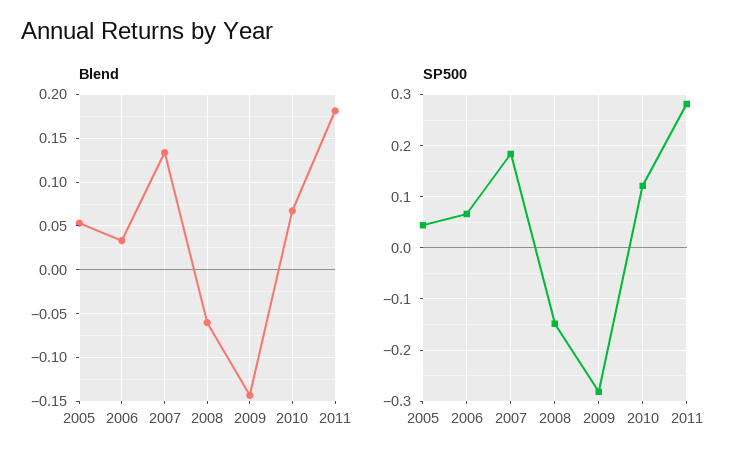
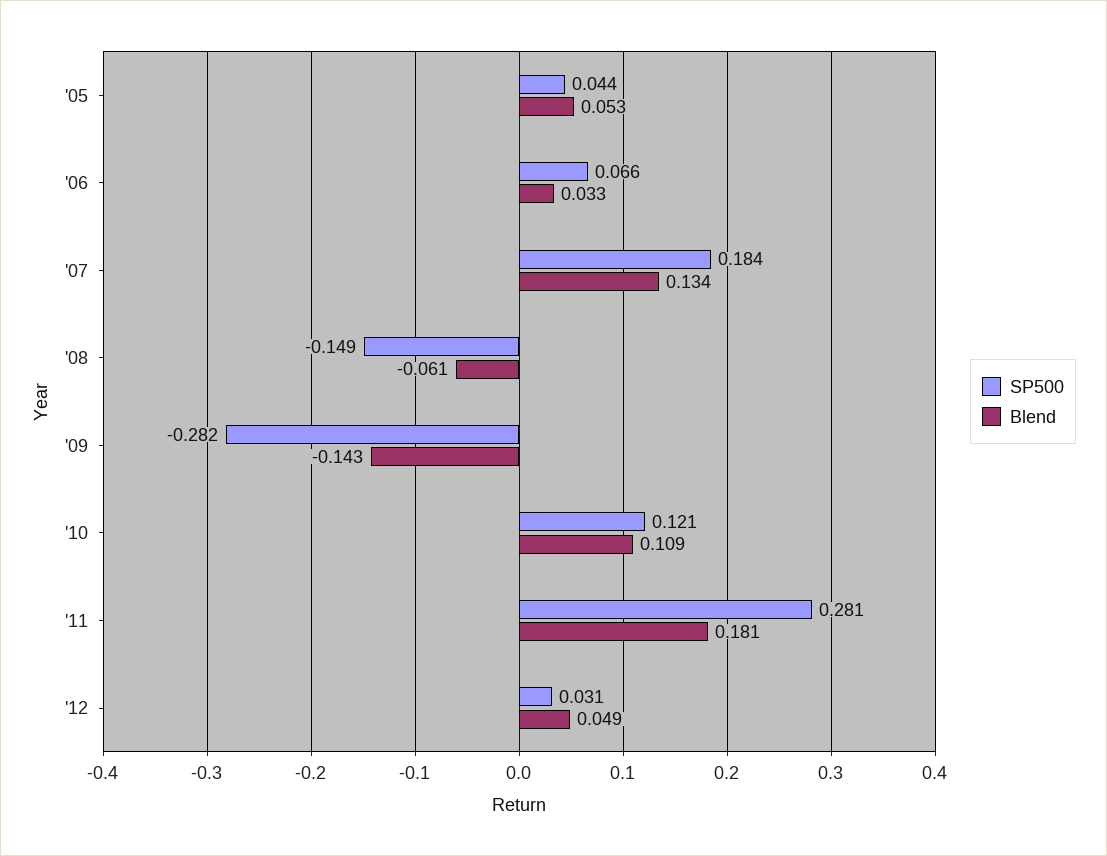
Blend, 2010: 0.07 -> 0.109
SP500, '12: none -> 0.031
Blend, '12: none -> 0.049

